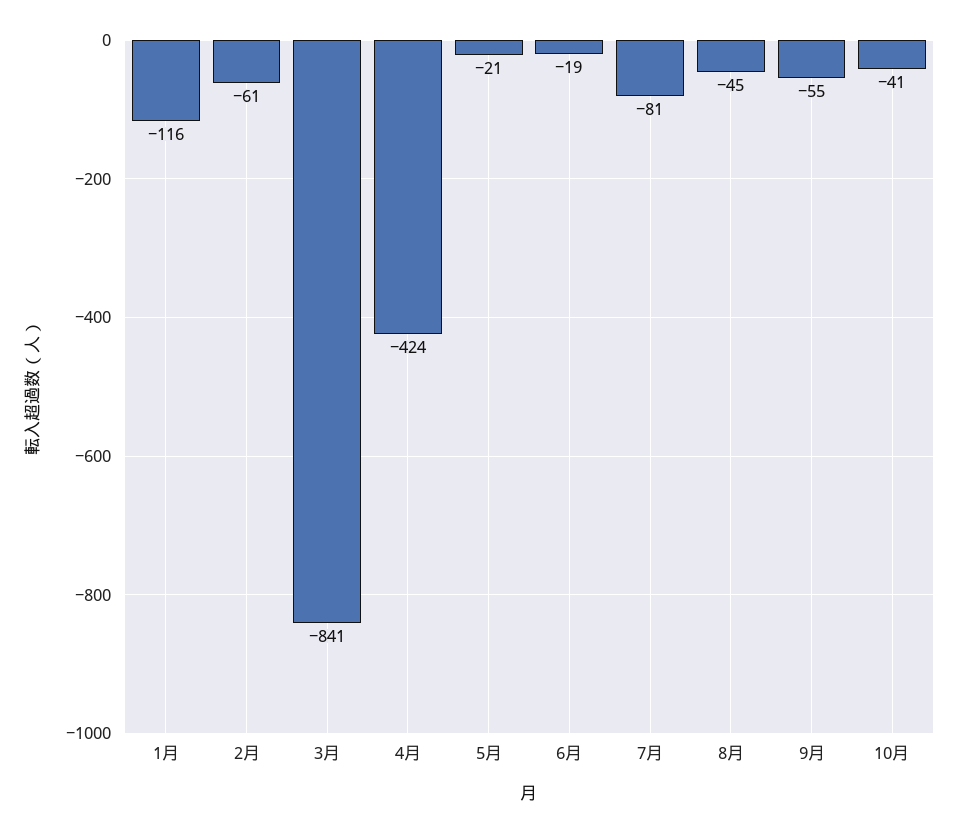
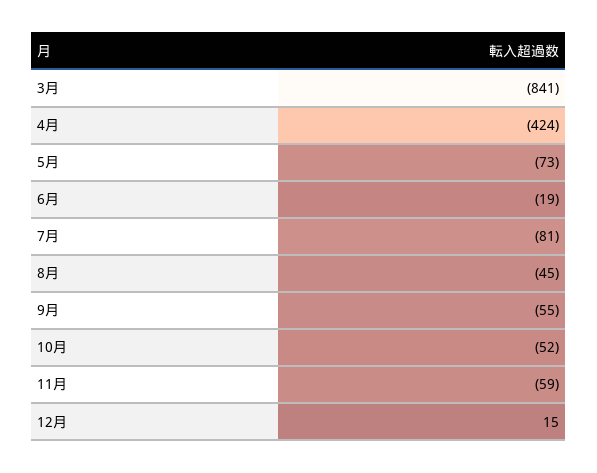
1月: -116 -> none
2月: -61 -> none
5月: -21 -> -73
10月: -41 -> -52
11月: none -> -59
12月: none -> 15

